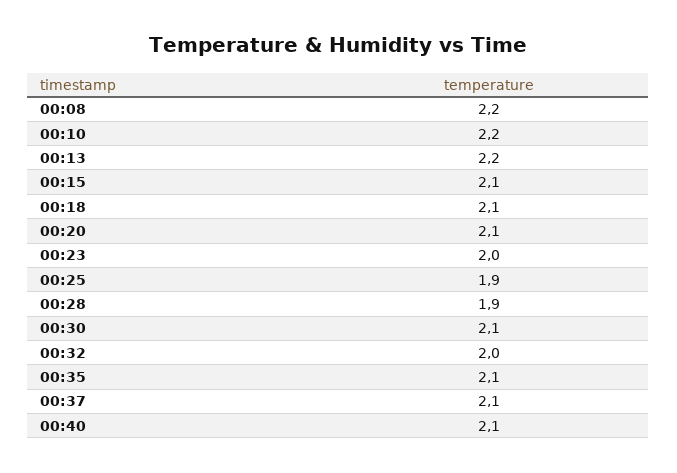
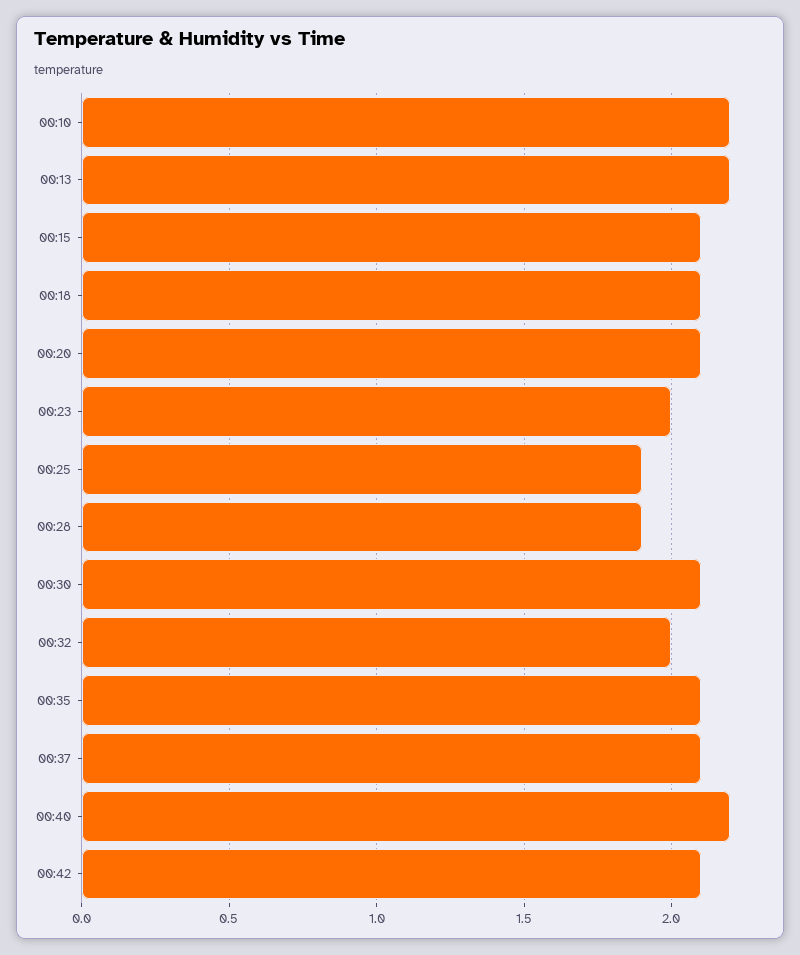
00:08: 2.2 -> none
00:40: 2.1 -> 2.2
00:42: none -> 2.1

